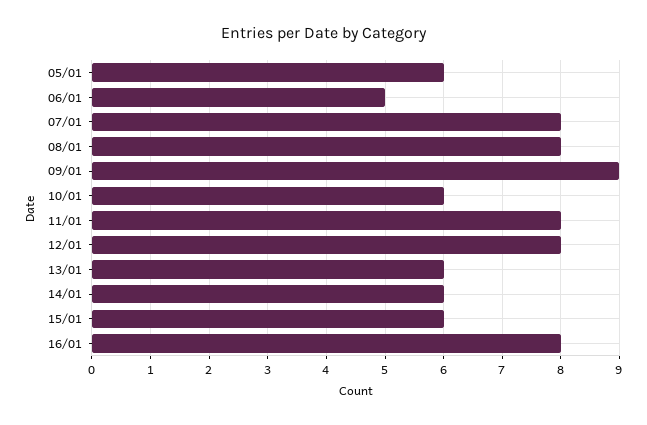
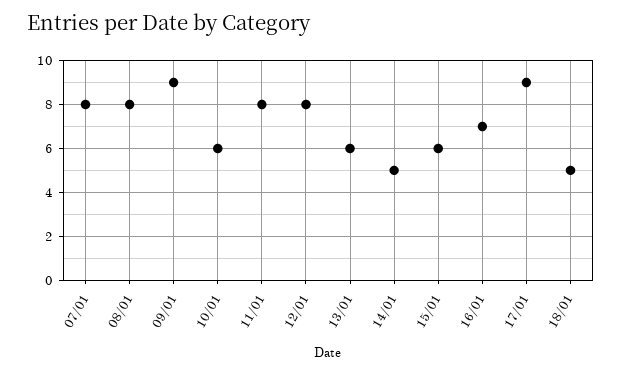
05/01: 6 -> none
06/01: 5 -> none
14/01: 6 -> 5
16/01: 8 -> 7
17/01: none -> 9
18/01: none -> 5

